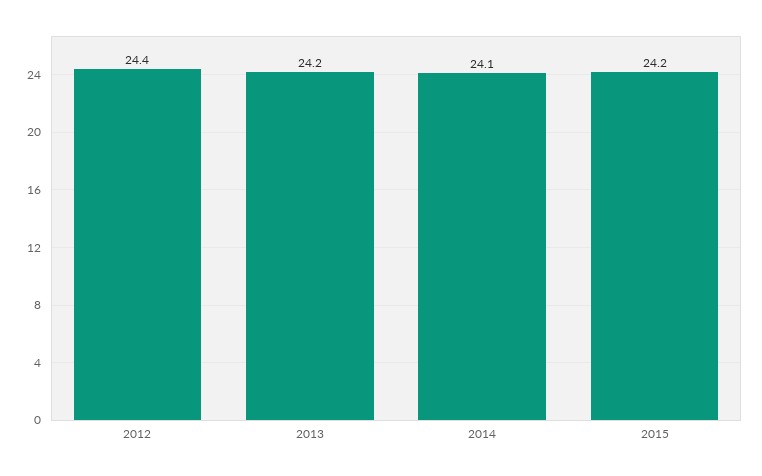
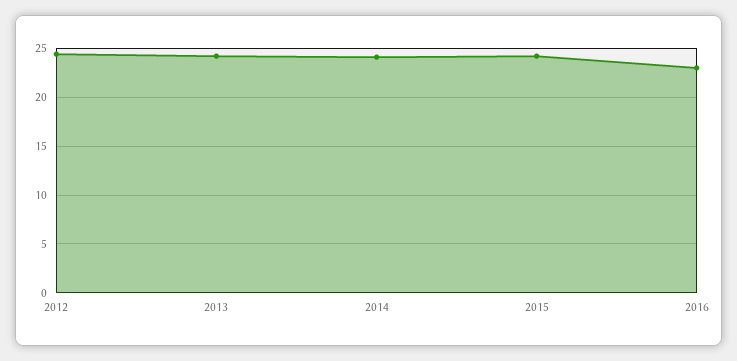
2016: none -> 23

